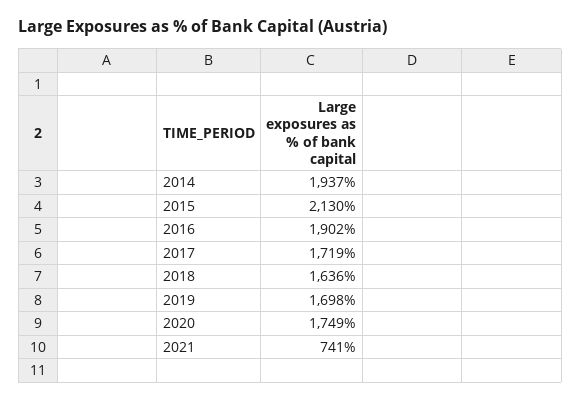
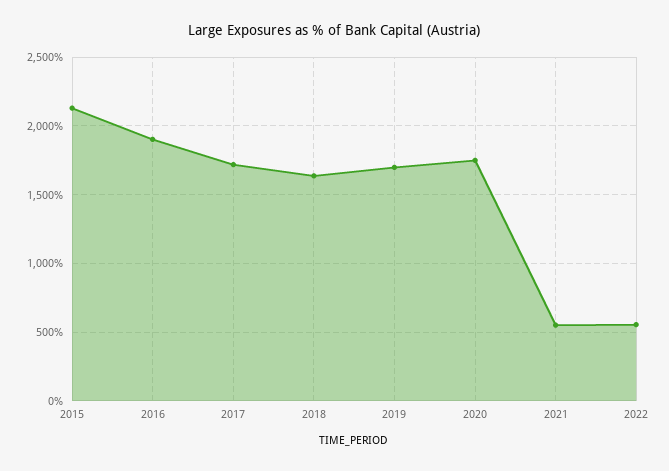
2014: 1937 -> none
2021: 741 -> 550
2022: none -> 550

